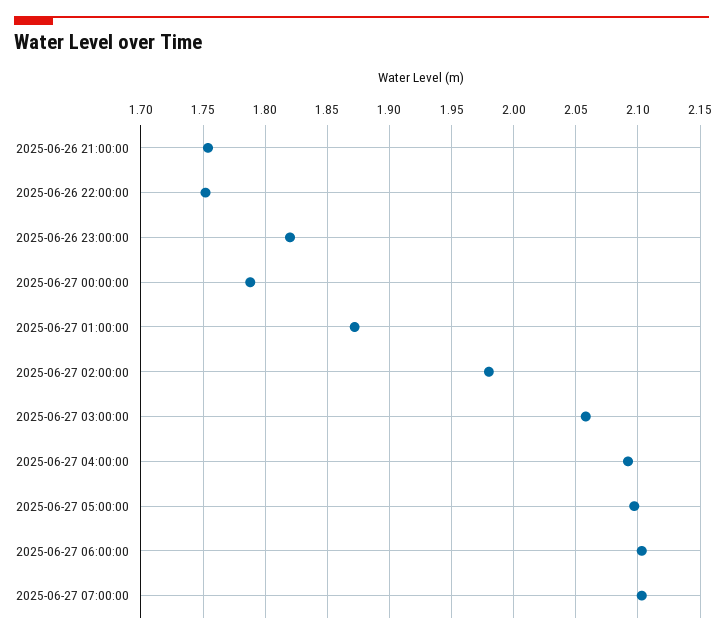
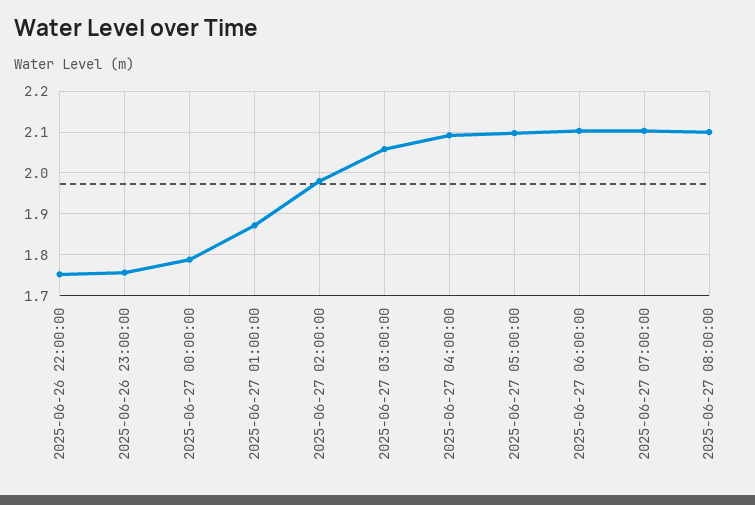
2025-06-26 21:00:00: 1.755 -> none
2025-06-26 23:00:00: 1.82 -> 1.76
2025-06-27 08:00:00: none -> 2.1

